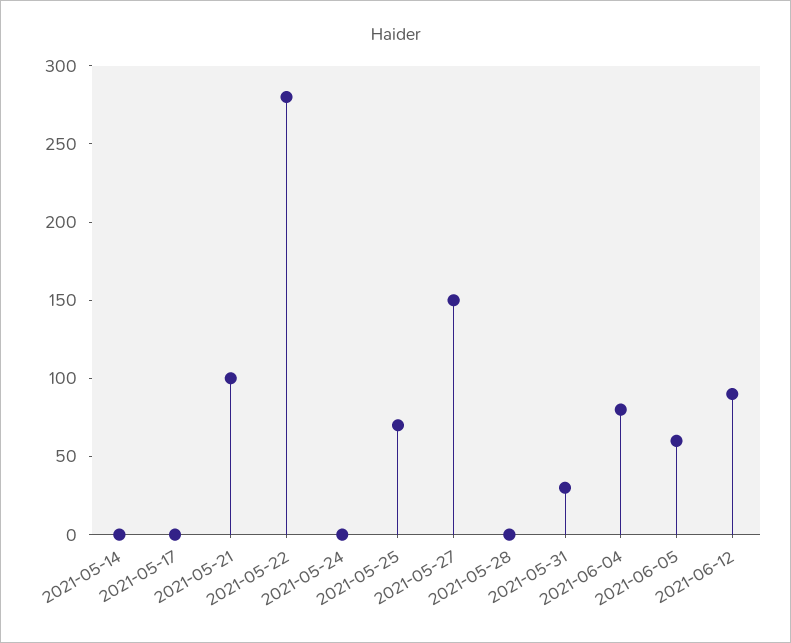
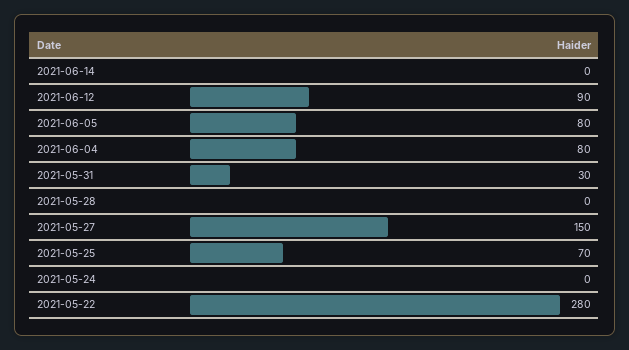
2021-05-14: 0 -> none
2021-05-17: 0 -> none
2021-05-21: 100 -> none
2021-06-05: 60 -> 80
2021-06-14: none -> 0

